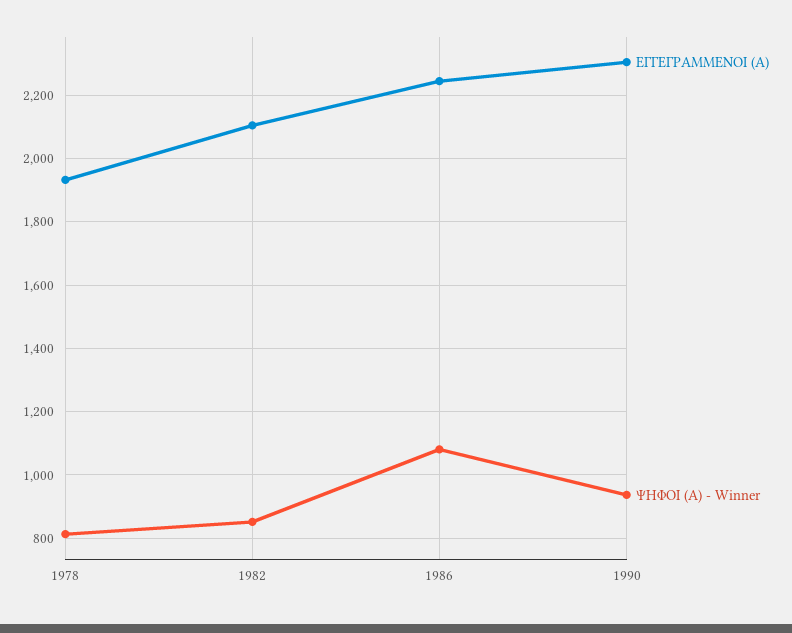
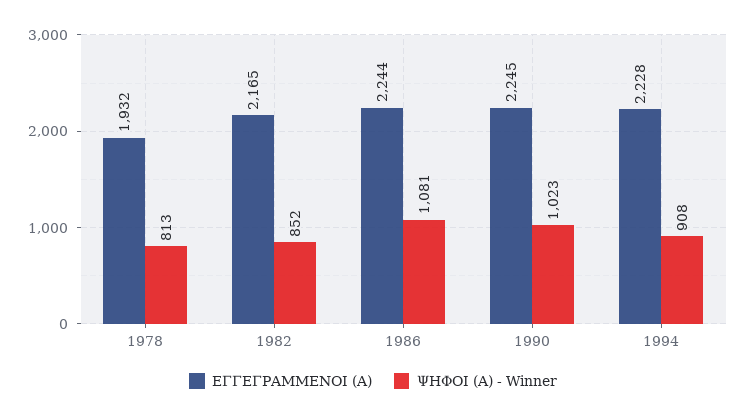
ΕΓΓΕΓΡΑΜΜΕΝΟΙ (Α), 1982: 2100 -> 2165
ΕΓΓΕΓΡΑΜΜΕΝΟΙ (Α), 1990: 2300 -> 2245
ΨΗΦΟΙ (Α) - Winner, 1990: 940 -> 1023
ΕΓΓΕΓΡΑΜΜΕΝΟΙ (Α), 1994: none -> 2228
ΨΗΦΟΙ (Α) - Winner, 1994: none -> 908

